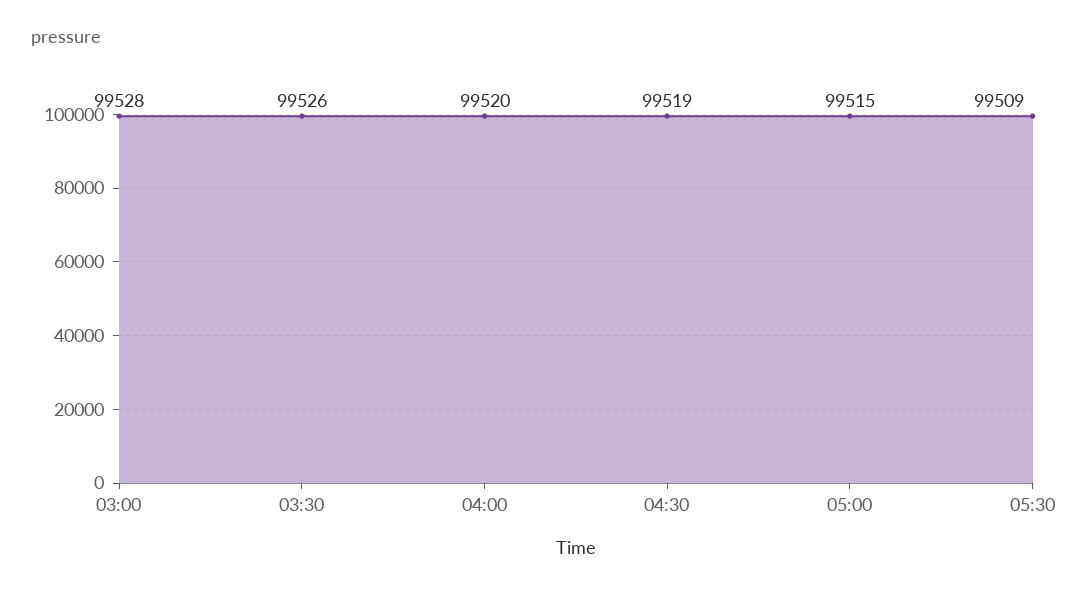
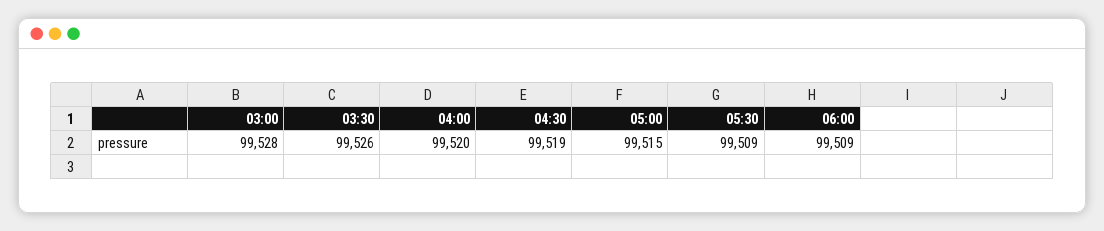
06:00: none -> 99509

